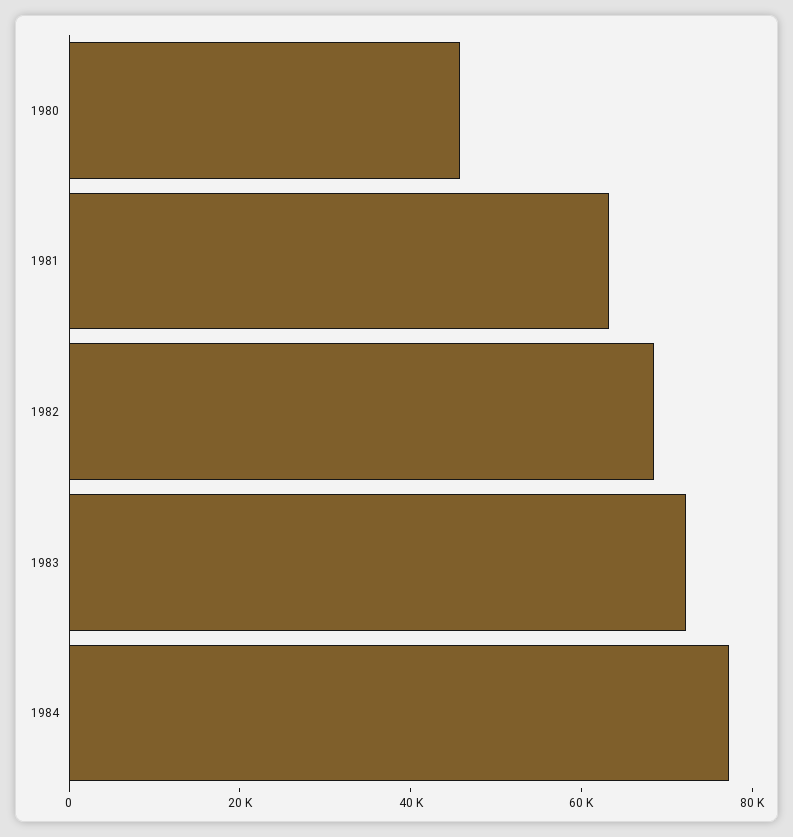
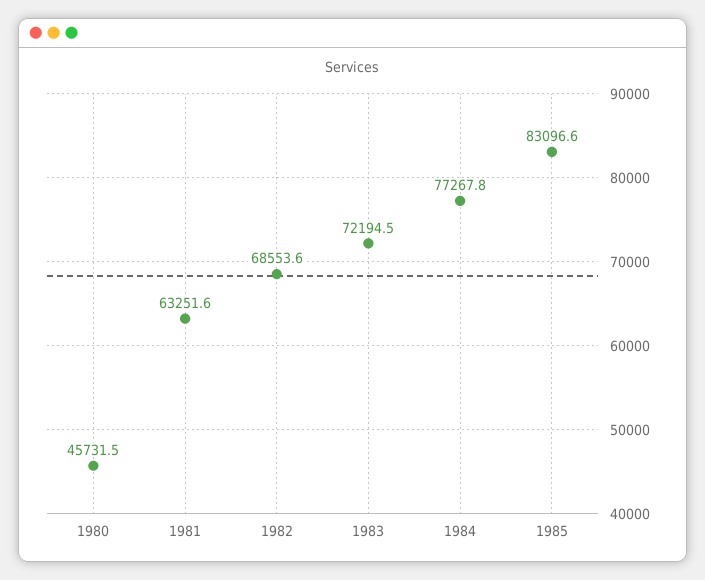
1985: none -> 83096.6

